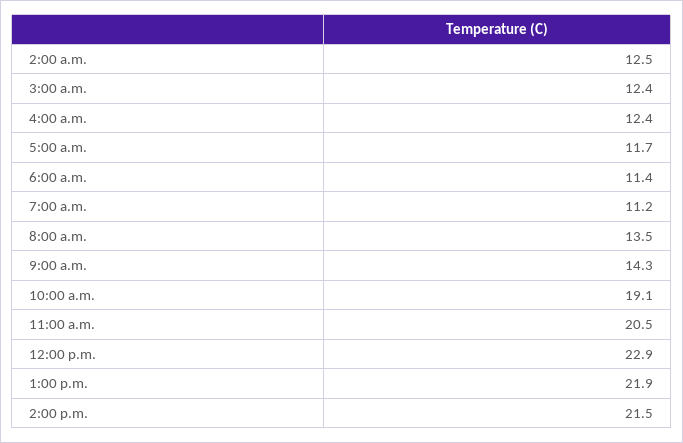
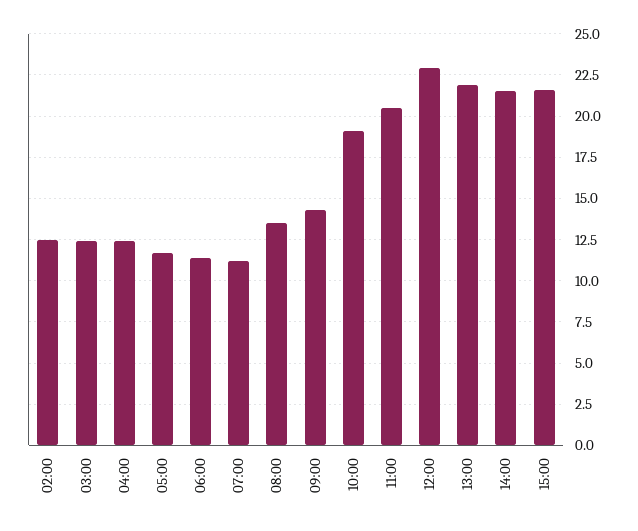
15:00: none -> 21.5

